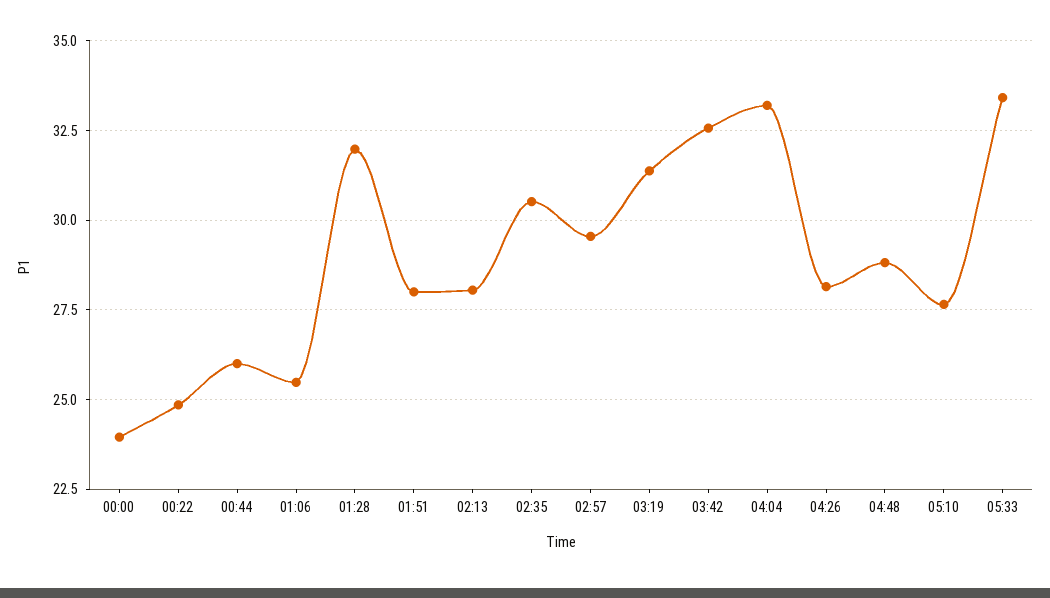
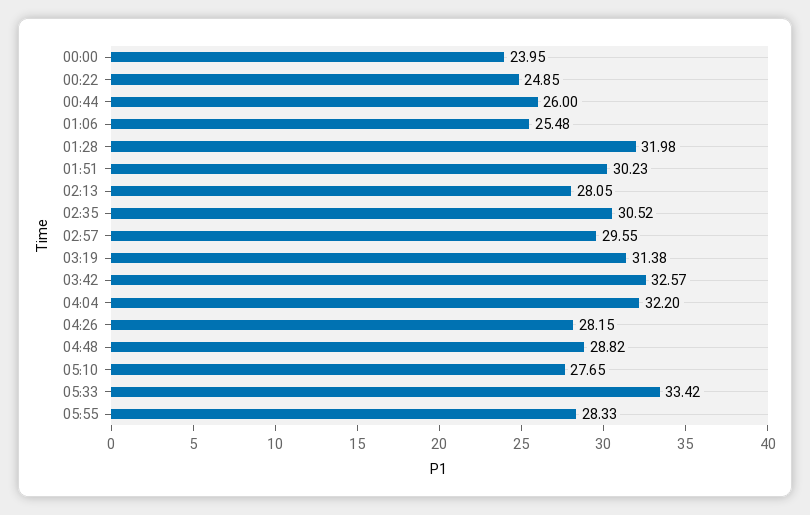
01:51: 28 -> 30.23
04:04: 33.25 -> 32.2
05:55: none -> 28.33

